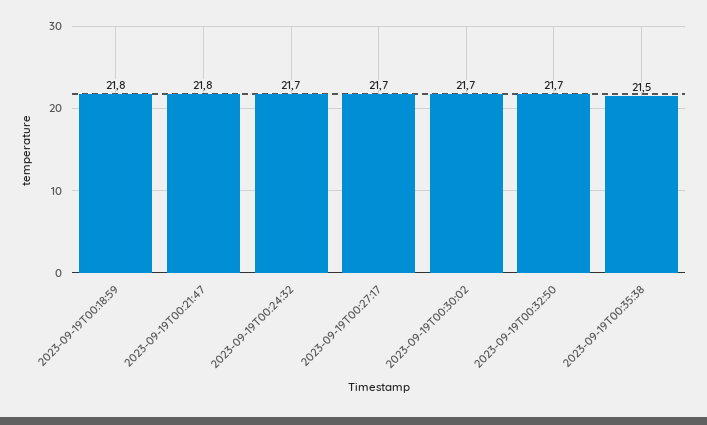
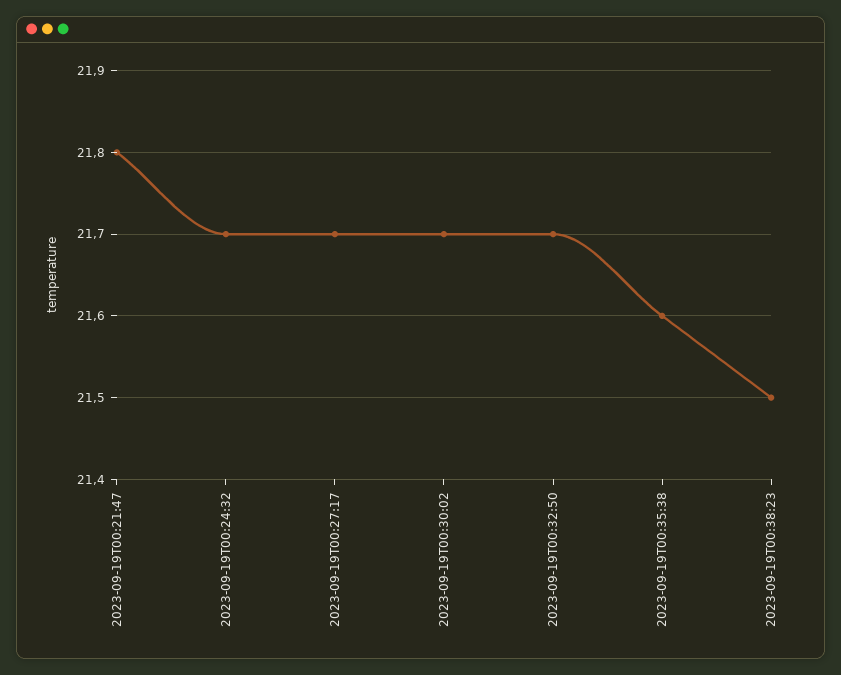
2023-09-19T00:18:59: 21.8 -> none
2023-09-19T00:35:38: 21.5 -> 21.6
2023-09-19T00:38:23: none -> 21.5

